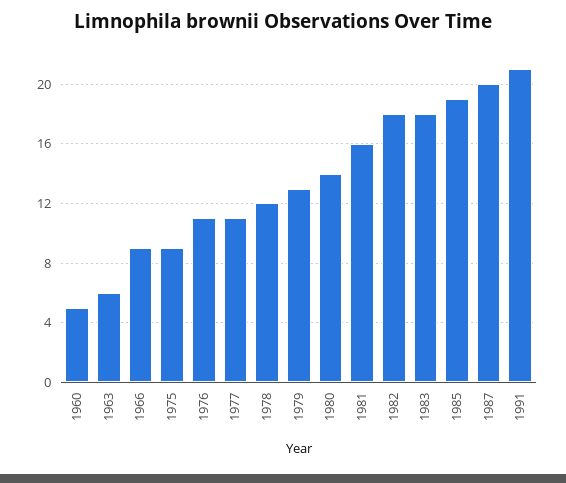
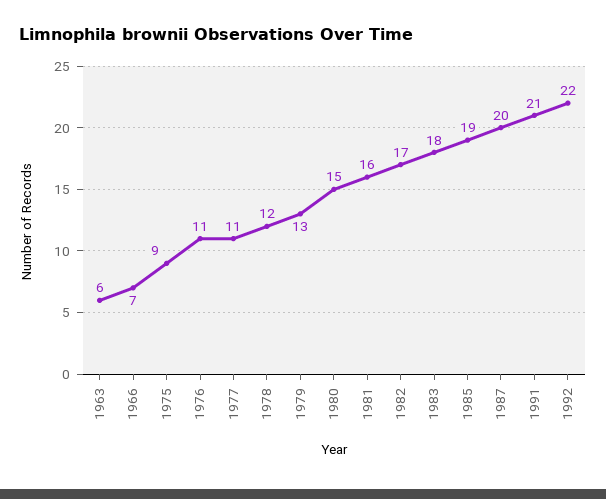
1960: 5 -> none
1966: 9 -> 7
1980: 14 -> 15
1982: 18 -> 17
1992: none -> 22

